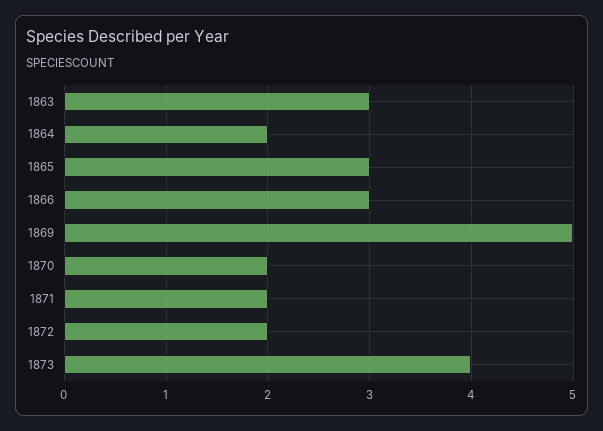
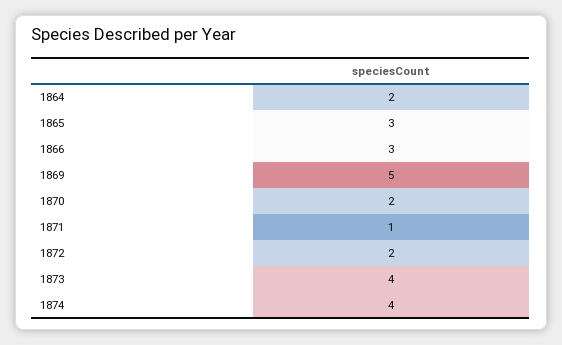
1863: 3 -> none
1871: 2 -> 1
1874: none -> 4

